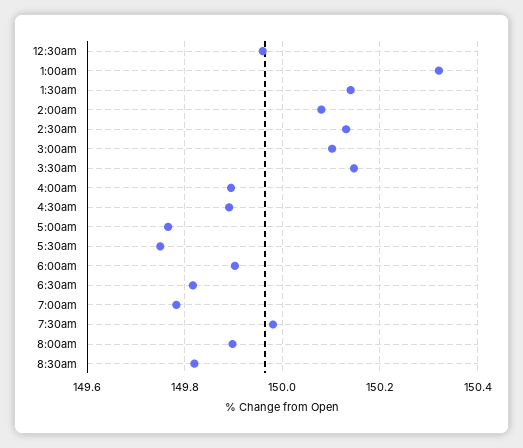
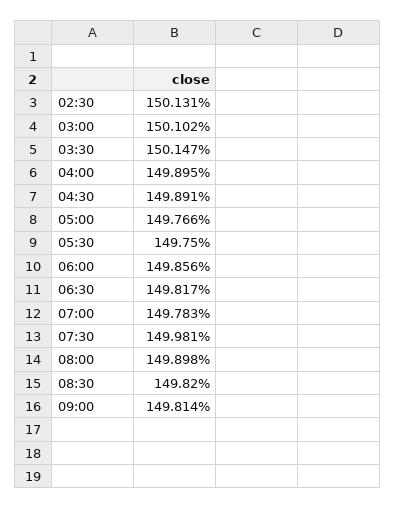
12:30am: 149.96 -> none
1:00am: 150.32 -> none
1:30am: 150.14 -> none
2:00am: 150.08 -> none
6:00am: 149.9 -> 149.856
09:00: none -> 149.814

